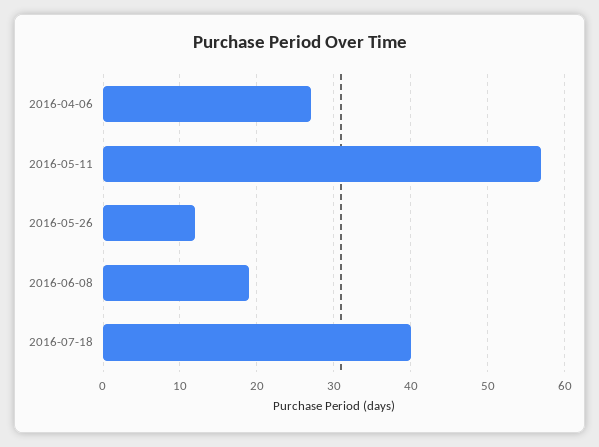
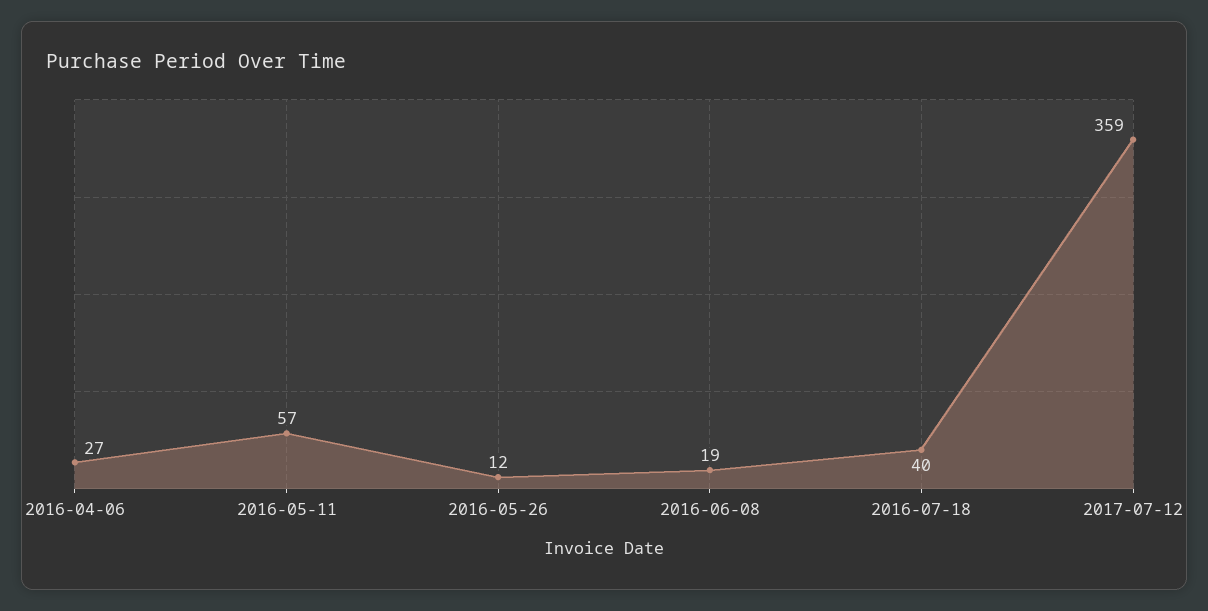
2017-07-12: none -> 359

